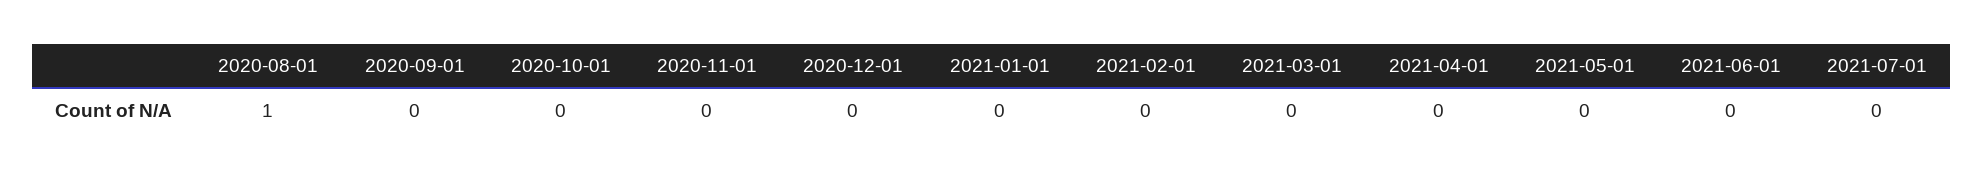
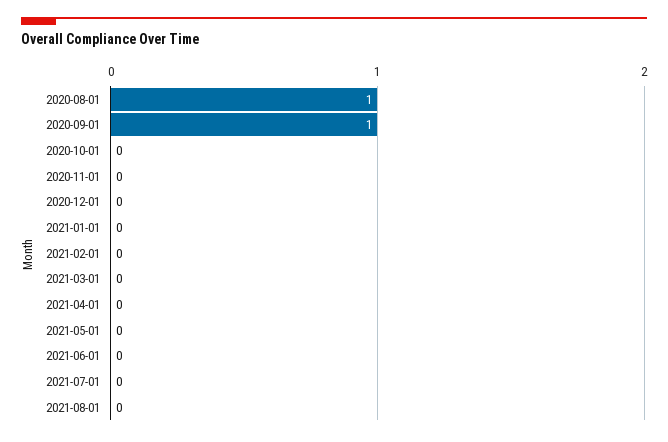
2020-09-01: 0 -> 1
2021-08-01: none -> 0

